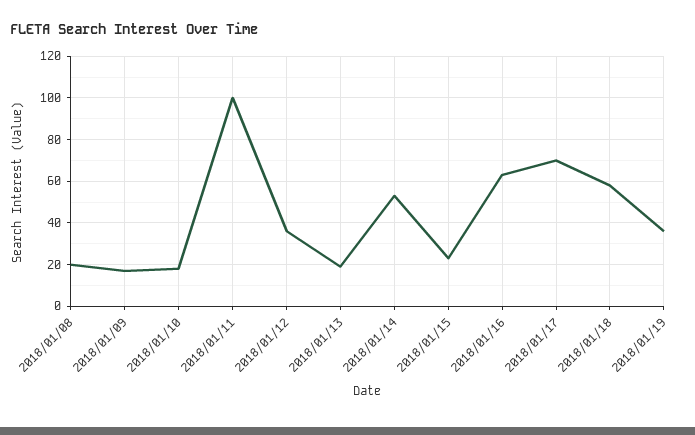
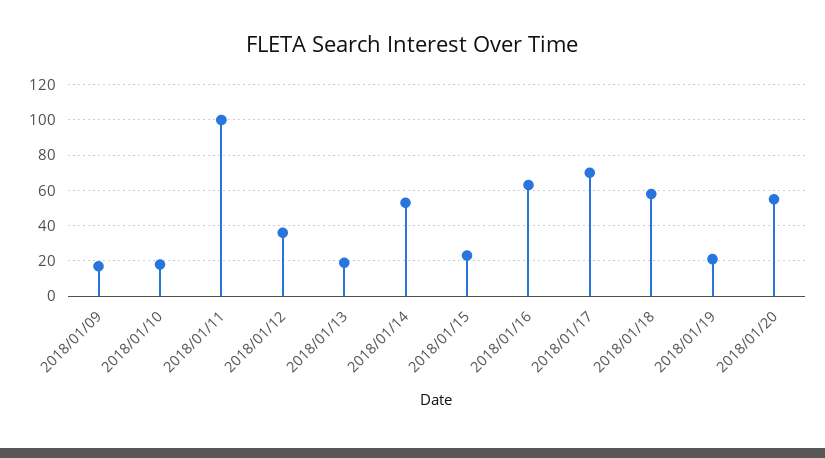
2018/01/08: 20 -> none
2018/01/19: 35 -> 20
2018/01/20: none -> 55

